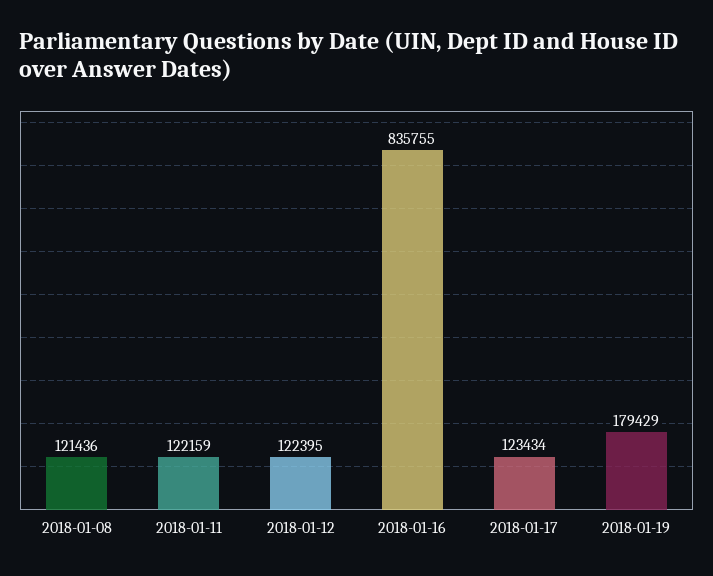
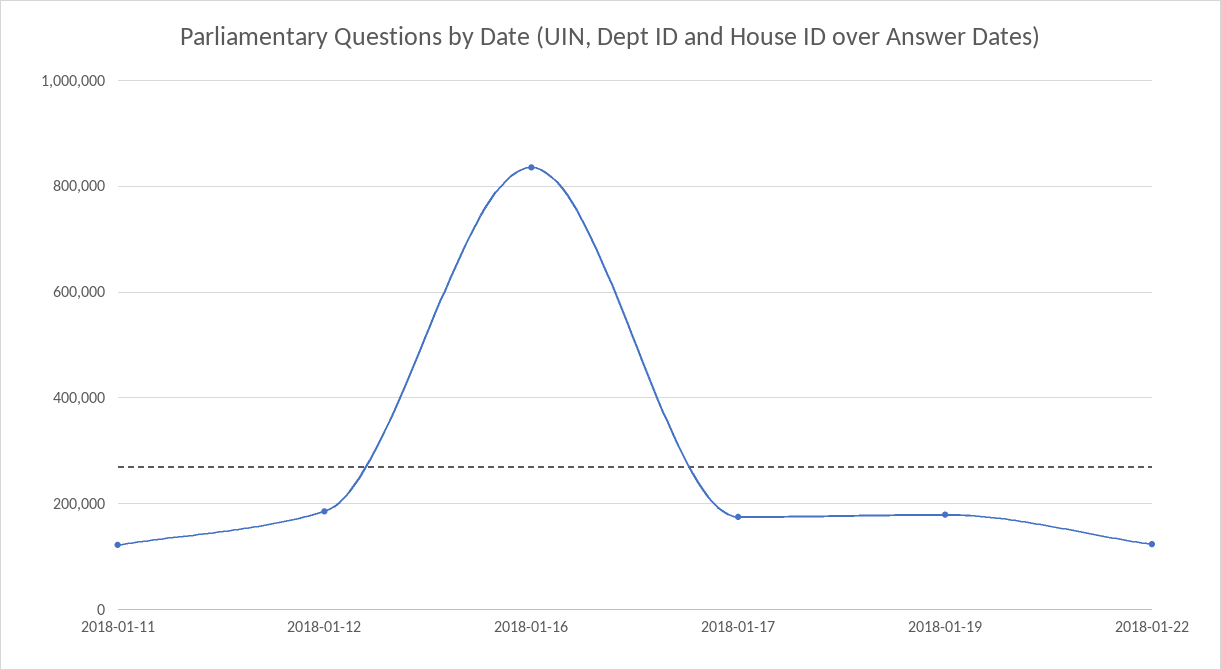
2018-01-08: 121436 -> none
2018-01-12: 122395 -> 180000
2018-01-17: 123434 -> 180000
2018-01-22: none -> 120000

